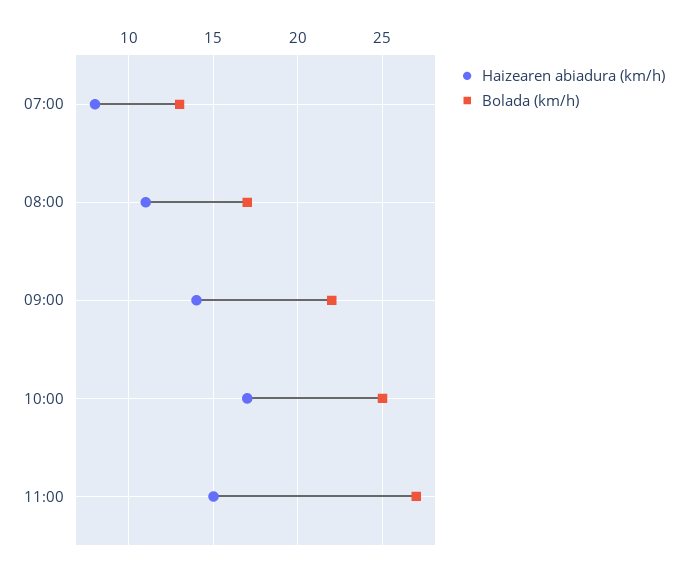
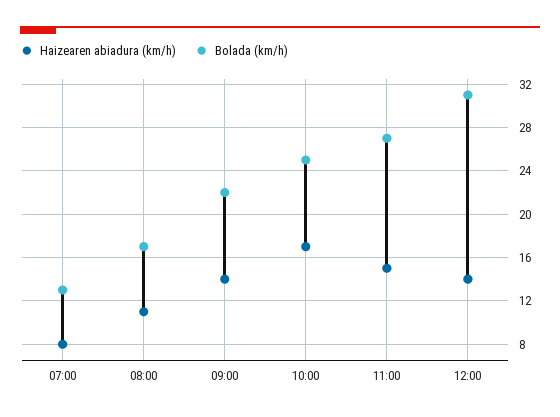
Haizearen abiadura (km/h), 12:00: none -> 14
Bolada (km/h), 12:00: none -> 31

